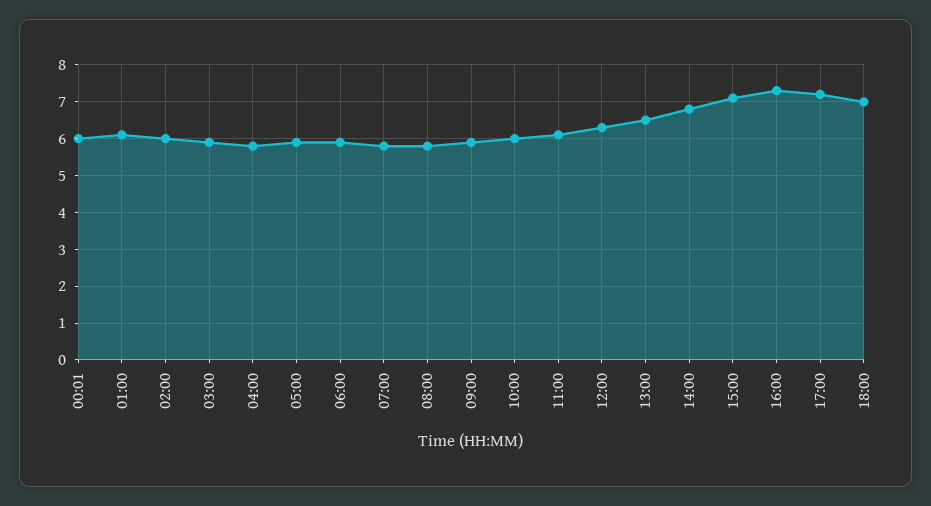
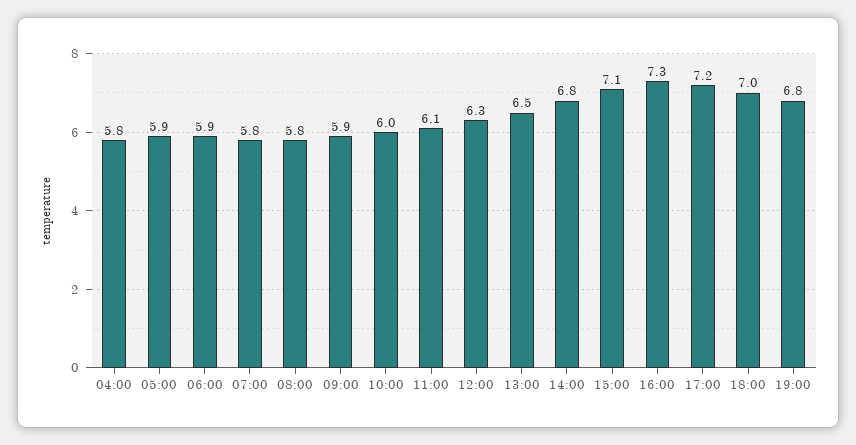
00:01: 6 -> none
01:00: 6 -> none
02:00: 6 -> none
03:00: 6 -> none
19:00: none -> 6.8

